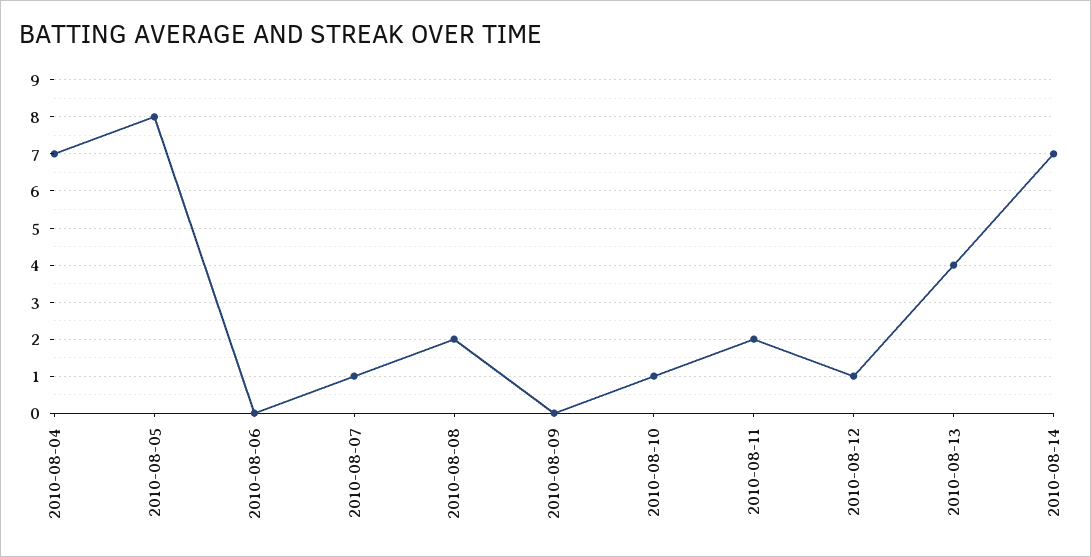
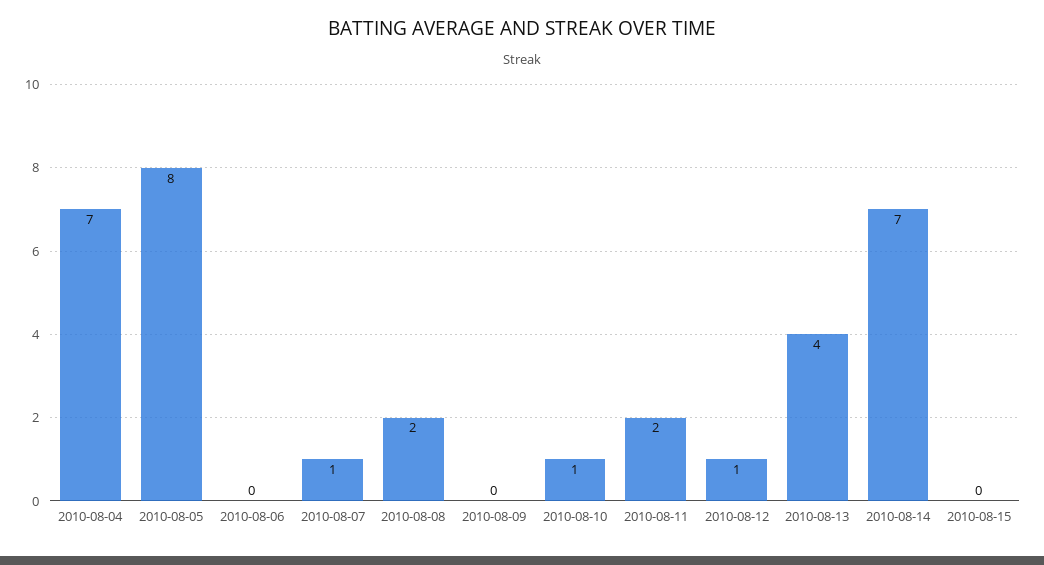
2010-08-15: none -> 0

